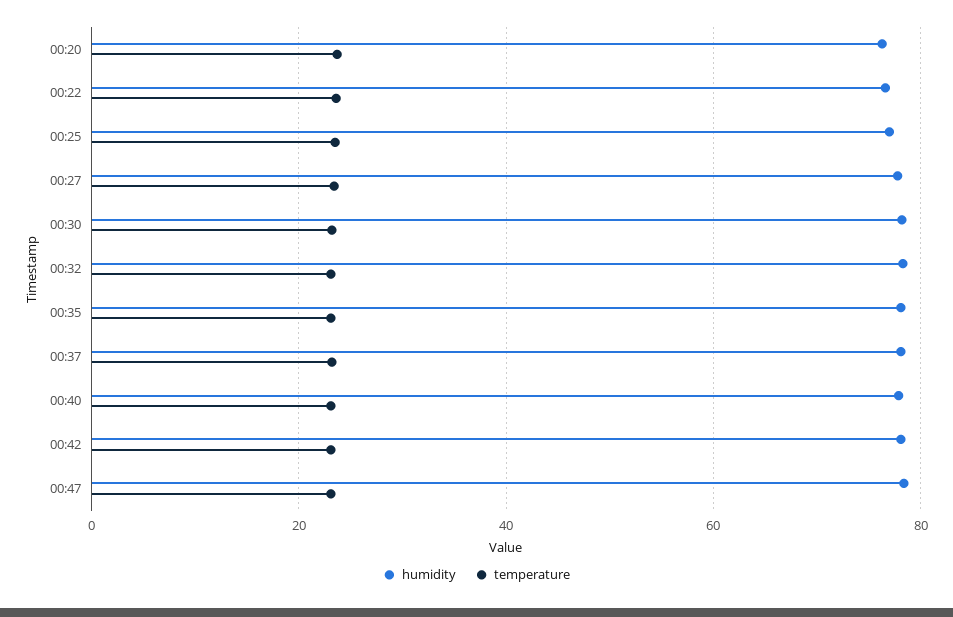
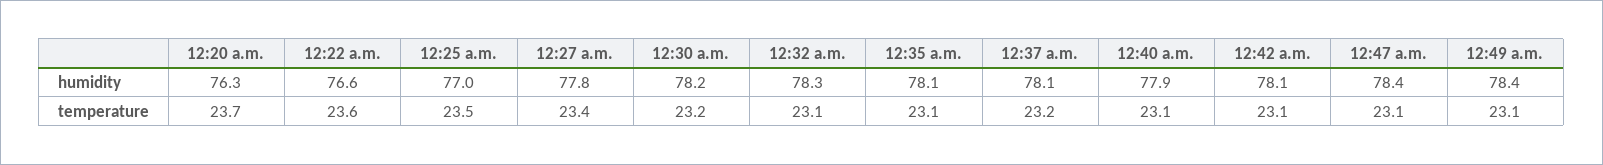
humidity, 12:49 a.m.: none -> 78.4
temperature, 12:49 a.m.: none -> 23.1

